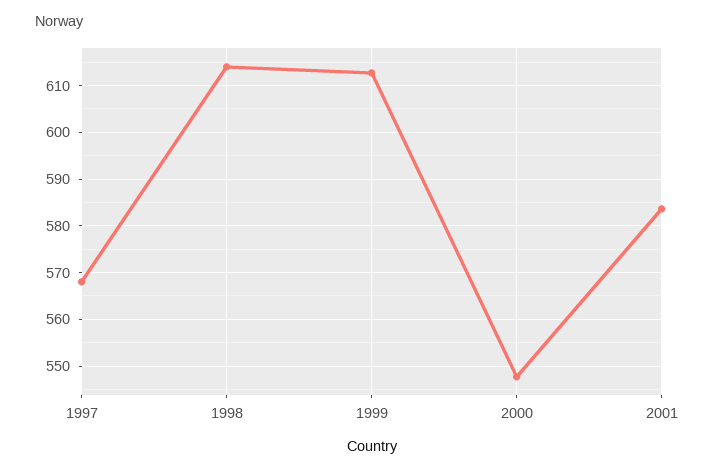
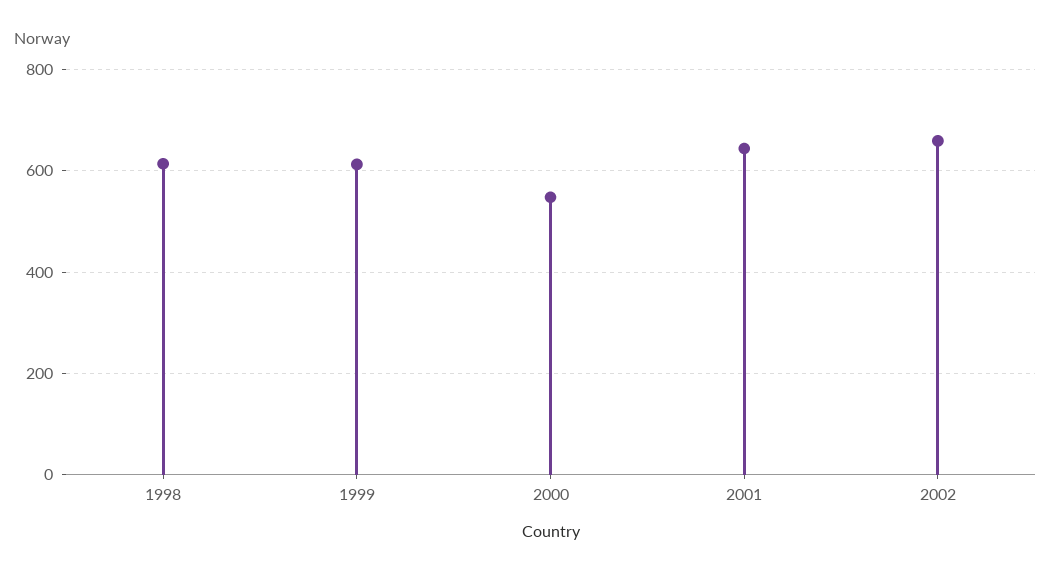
1997: 568 -> none
2001: 584 -> 640
2002: none -> 660

